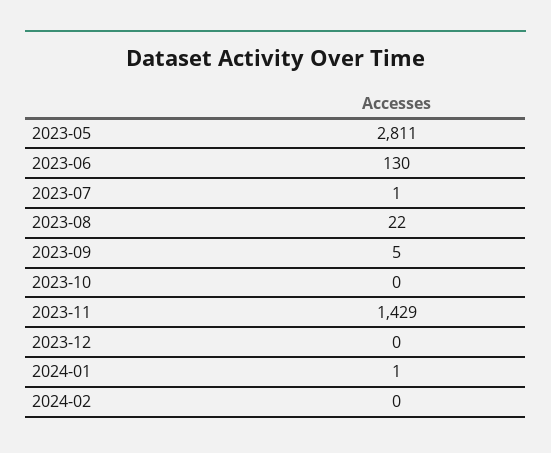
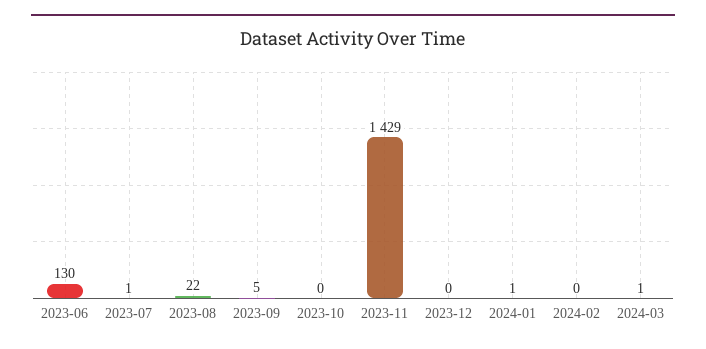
2023-05: 2811 -> none
2024-03: none -> 1

